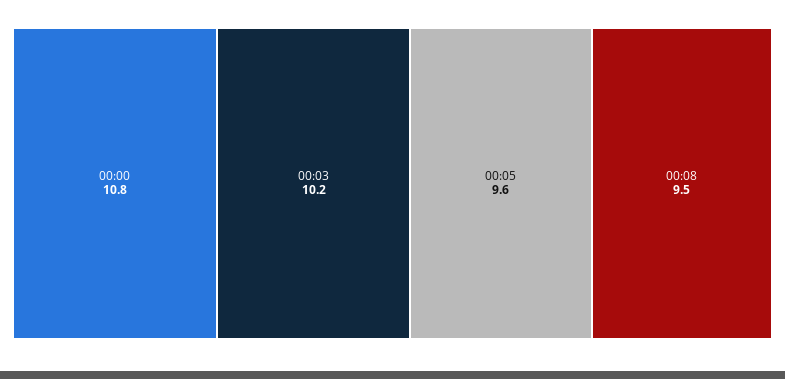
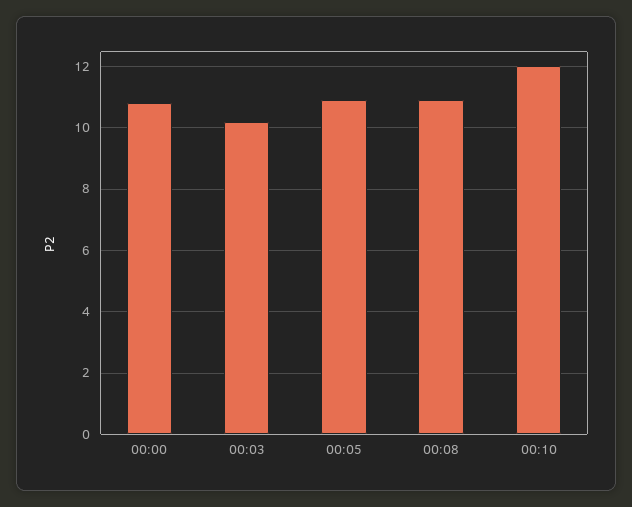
00:05: 9.6 -> 11
00:08: 9.5 -> 11
00:10: none -> 12

